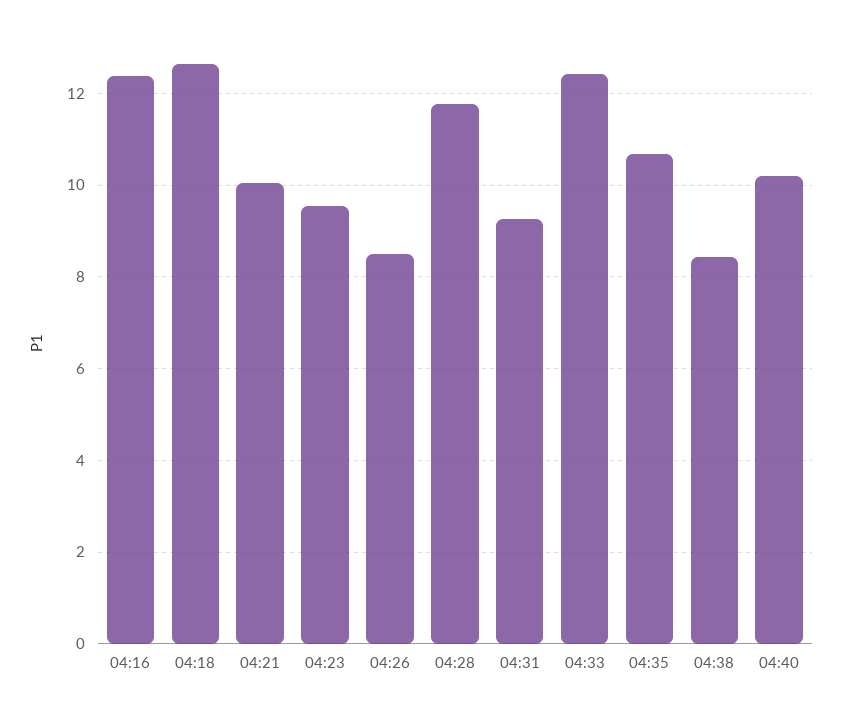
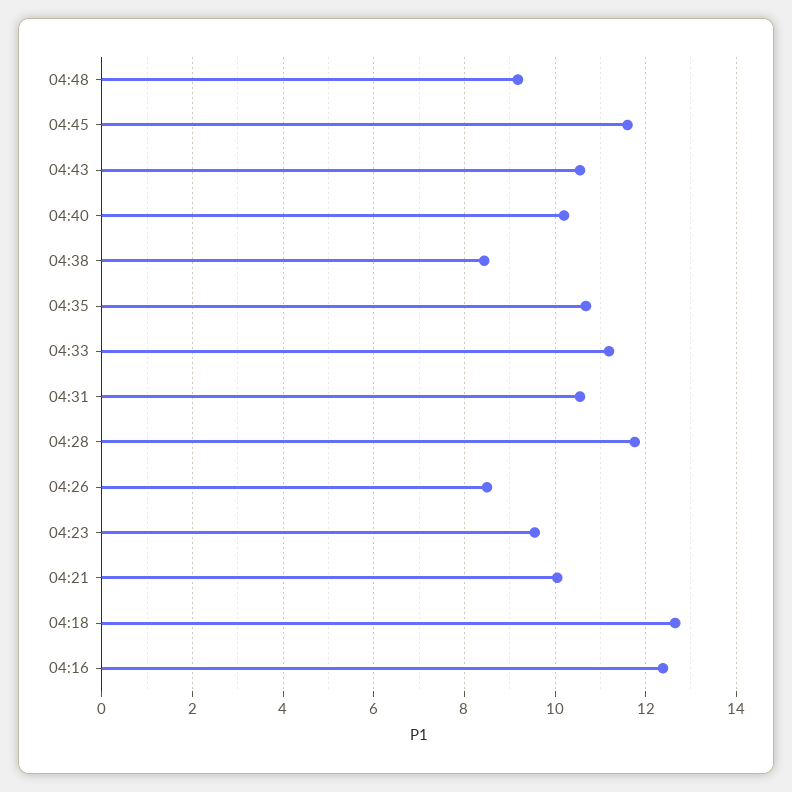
04:31: 9.2 -> 10.6
04:33: 12.4 -> 11.2
04:48: none -> 9.2
04:45: none -> 11.6
04:43: none -> 10.6

